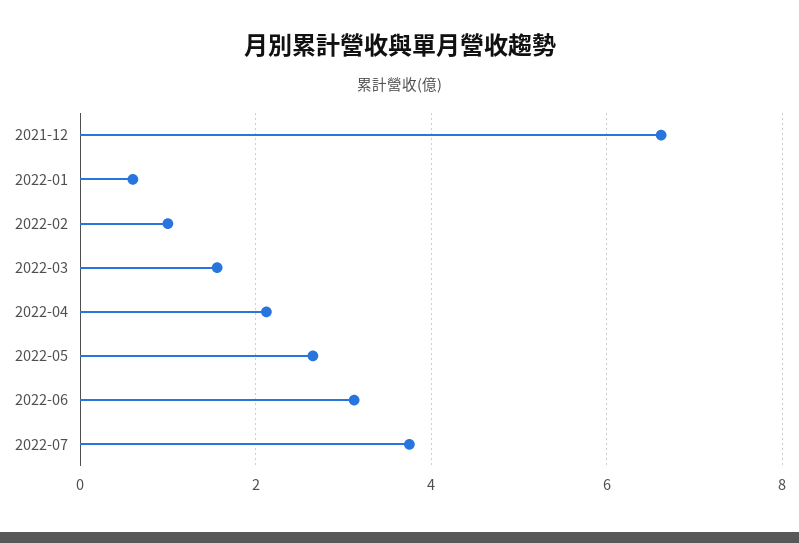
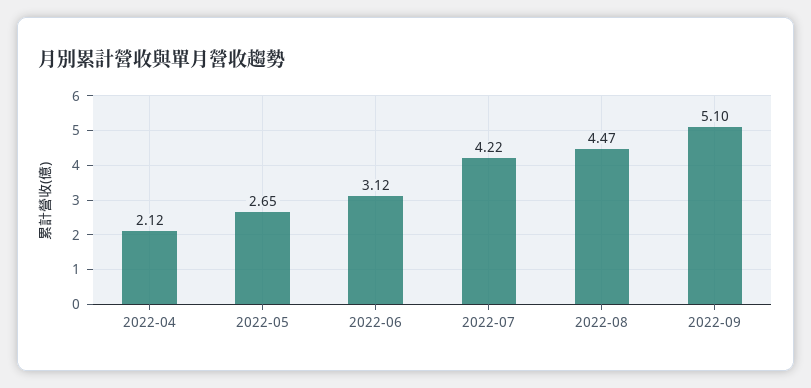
2021-12: 6.6 -> none
2022-01: 0.6 -> none
2022-02: 1 -> none
2022-03: 1.6 -> none
2022-07: 3.8 -> 4.22
2022-08: none -> 4.47
2022-09: none -> 5.1

